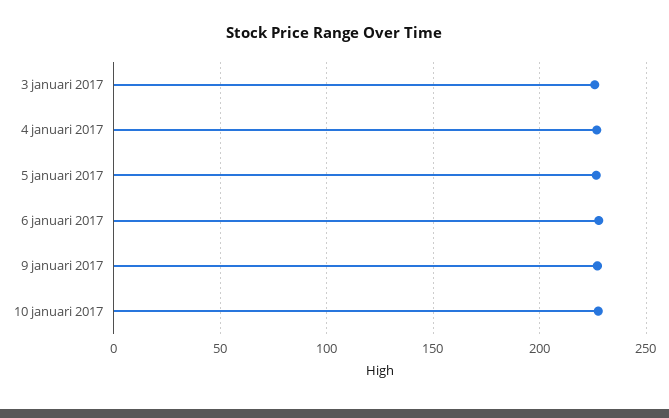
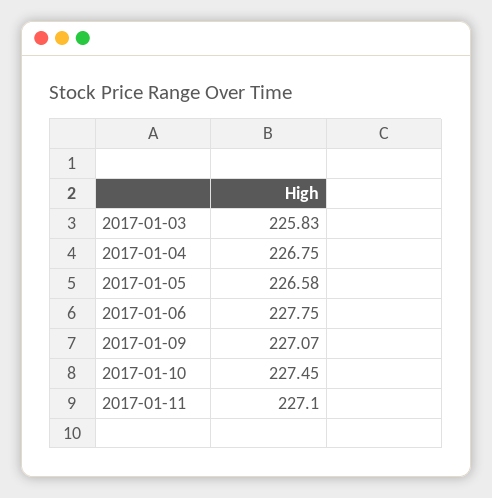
2017-01-11: none -> 227.1

